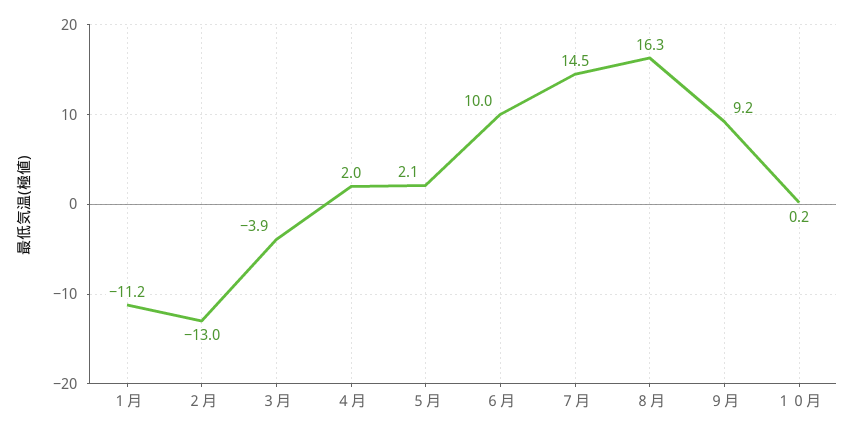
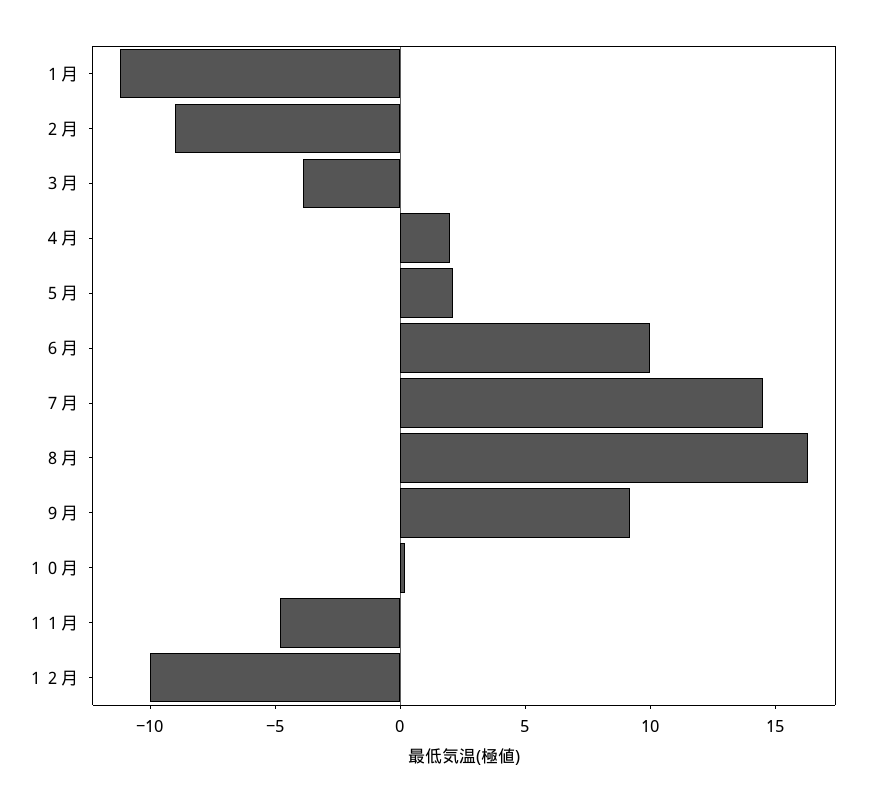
２月: -13 -> -9
１１月: none -> -5
１２月: none -> -10

